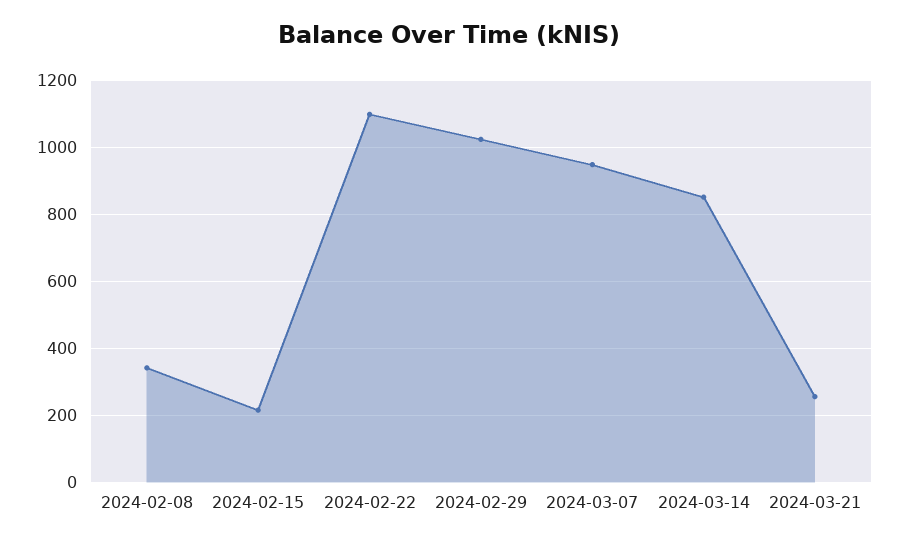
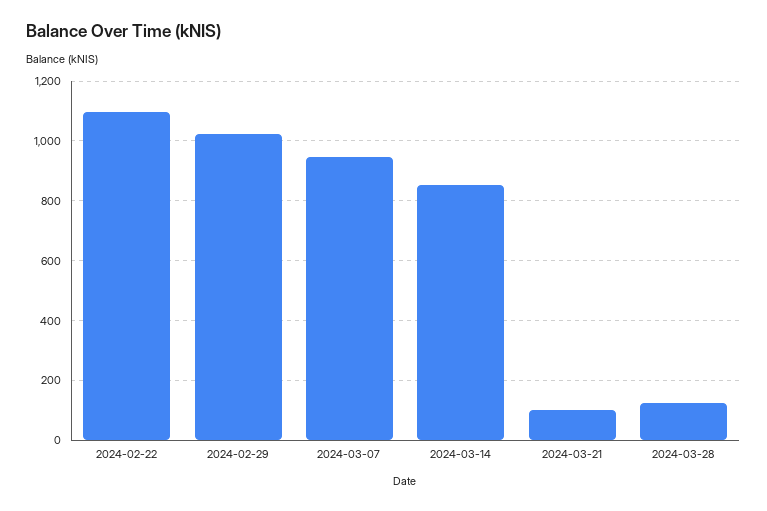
2024-02-08: 340 -> none
2024-02-15: 220 -> none
2024-03-21: 260 -> 100
2024-03-28: none -> 125

